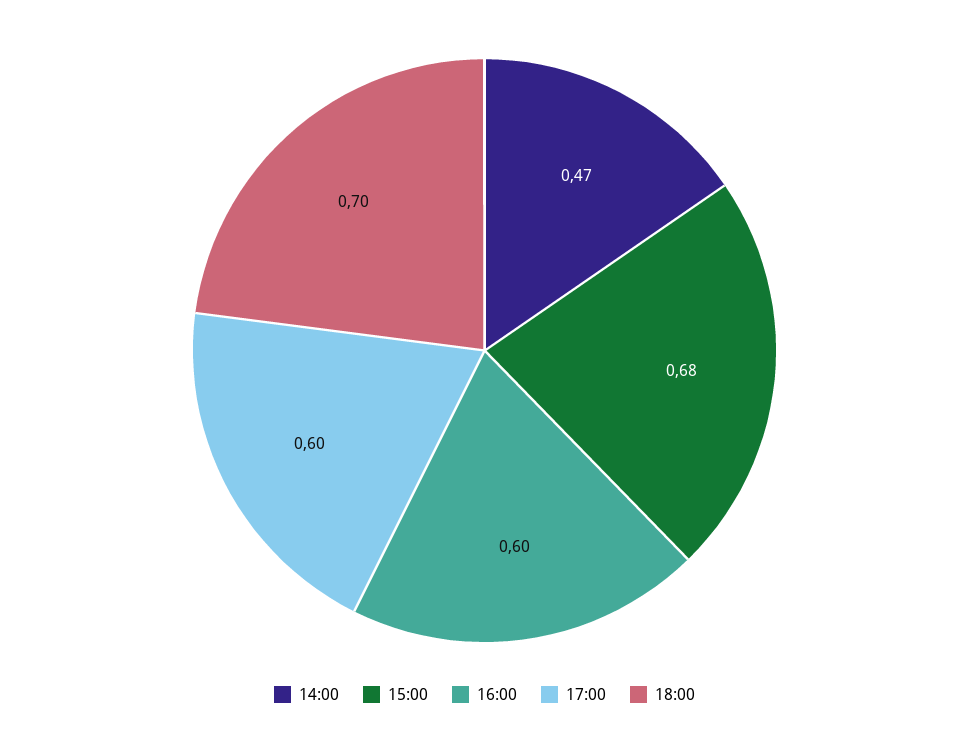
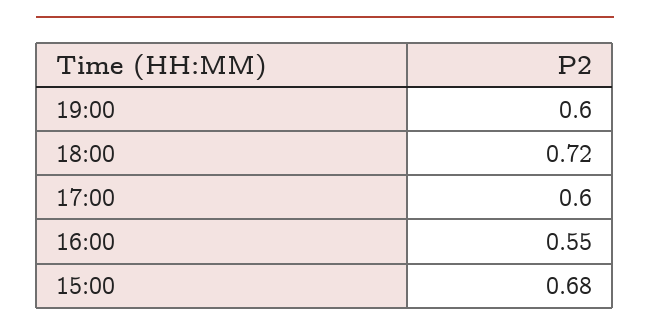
14:00: 0.47 -> none
16:00: 0.6 -> 0.55
18:00: 0.7 -> 0.72
19:00: none -> 0.6

